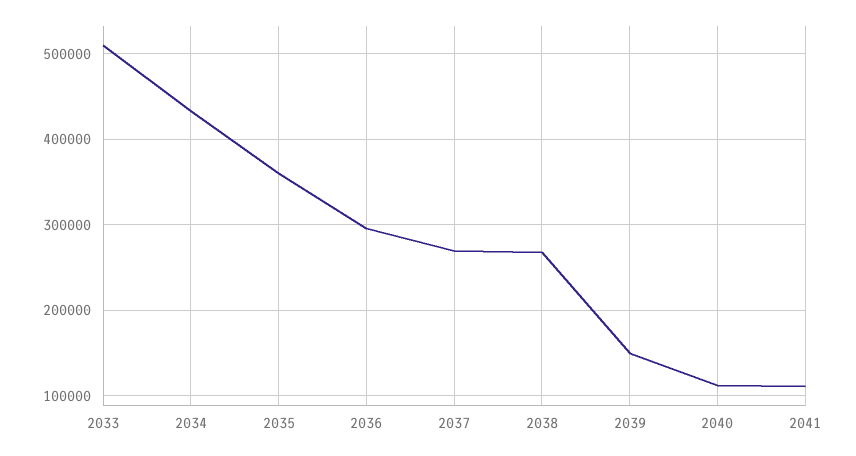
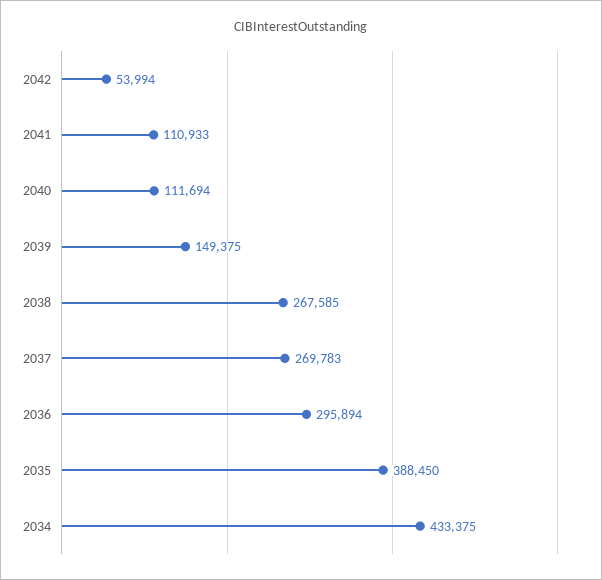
2033: 510000 -> none
2035: 360000 -> 388450
2042: none -> 53994

